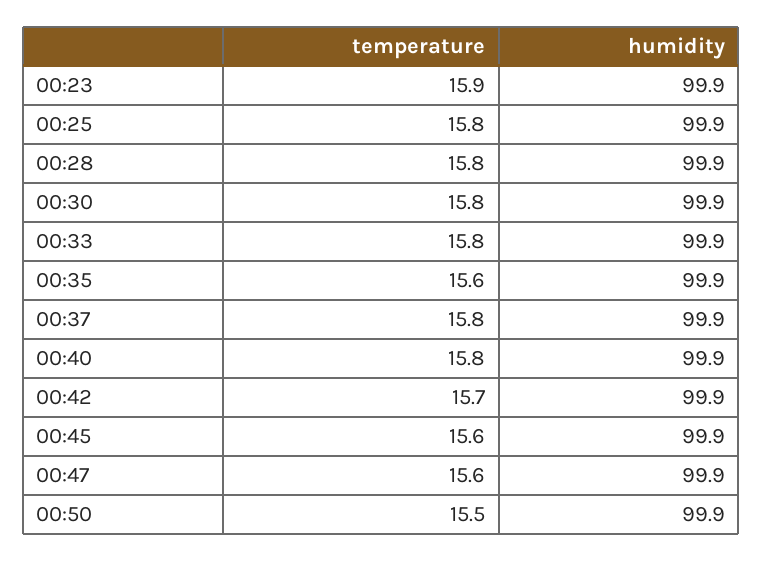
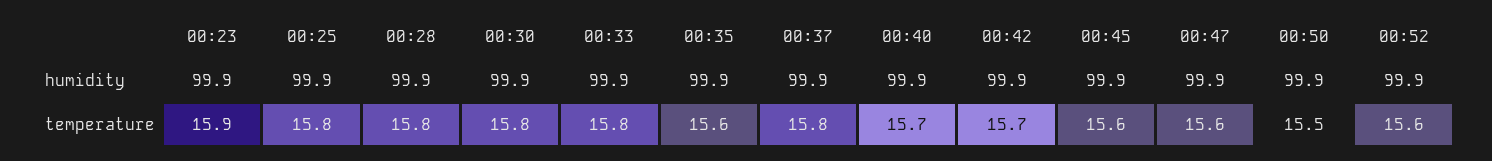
temperature, 00:40: 15.8 -> 15.7
humidity, 00:52: none -> 99.9
temperature, 00:52: none -> 15.6

